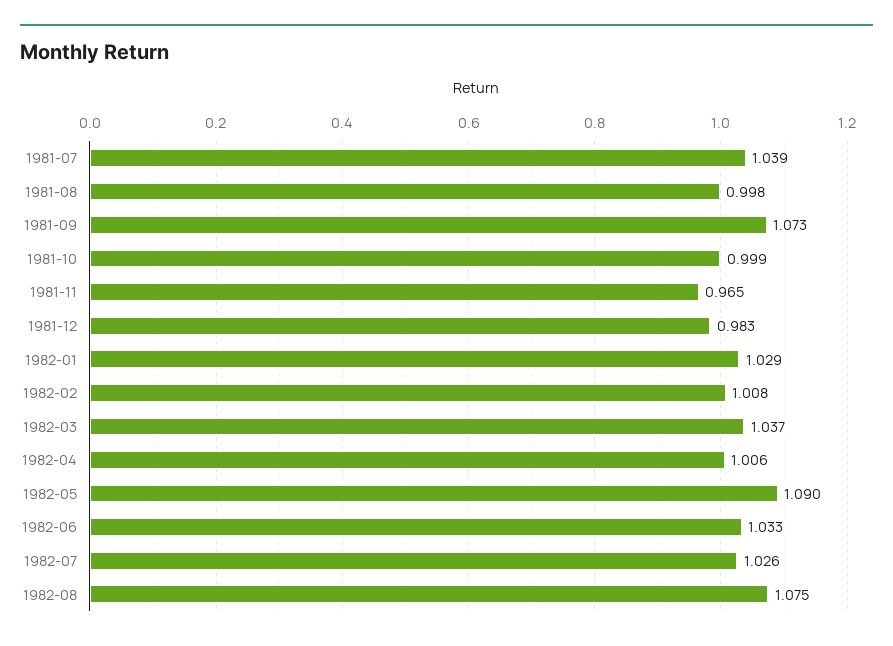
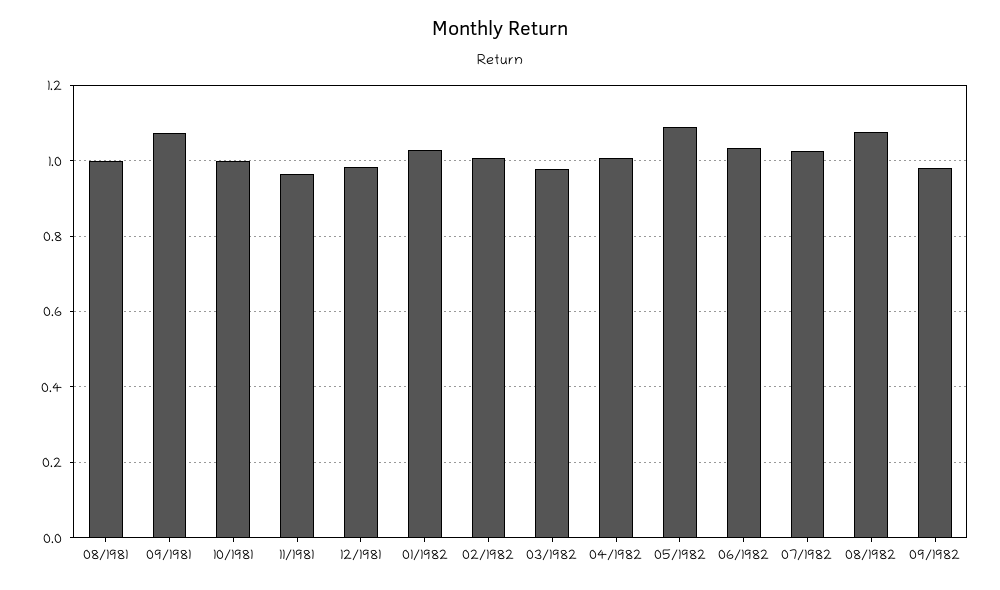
1981-07: 1.039 -> none
1982-03: 1.037 -> 0.98
09/1982: none -> 0.98

